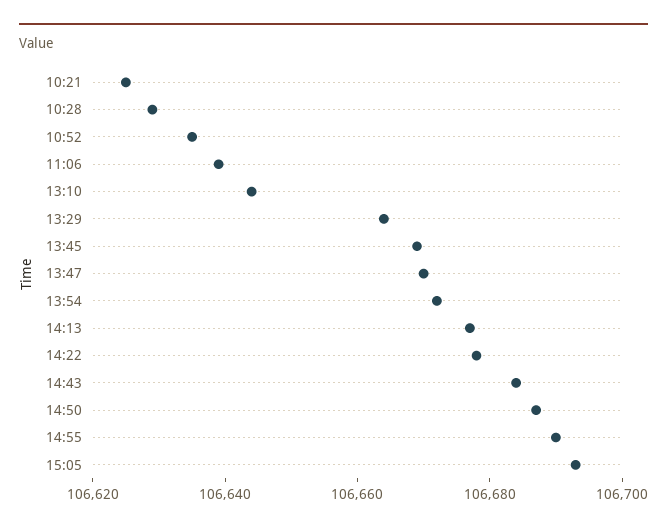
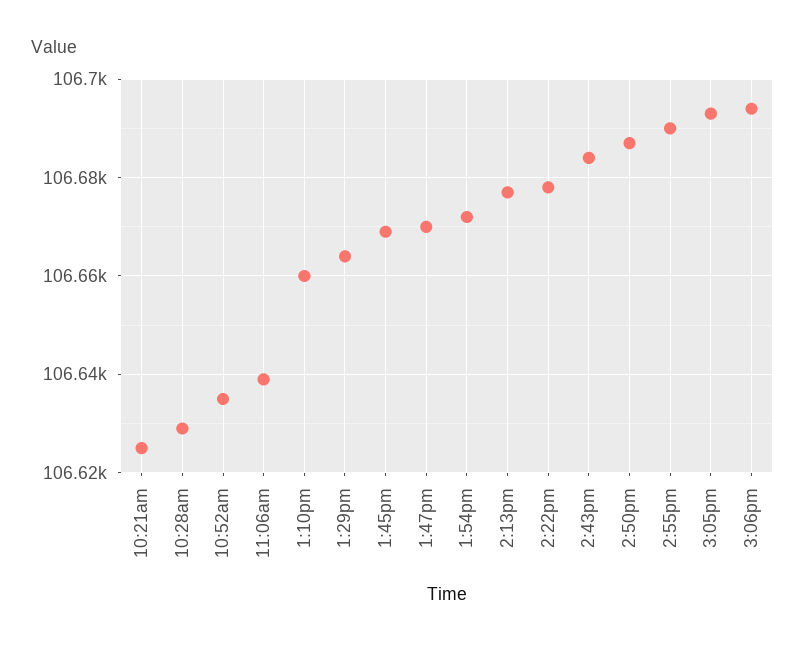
13:10: 106645 -> 106660
3:06pm: none -> 106695

